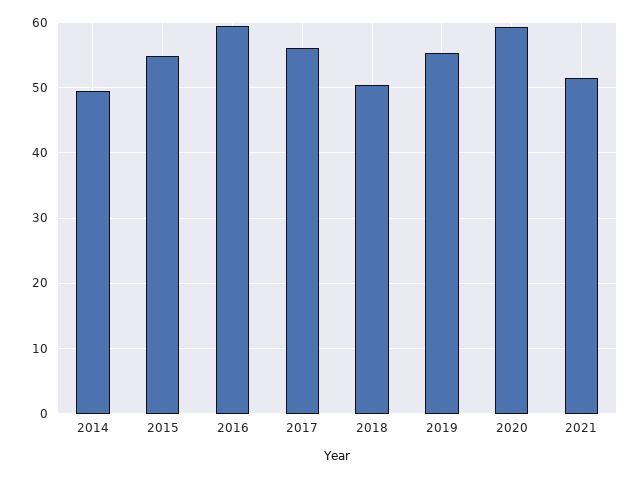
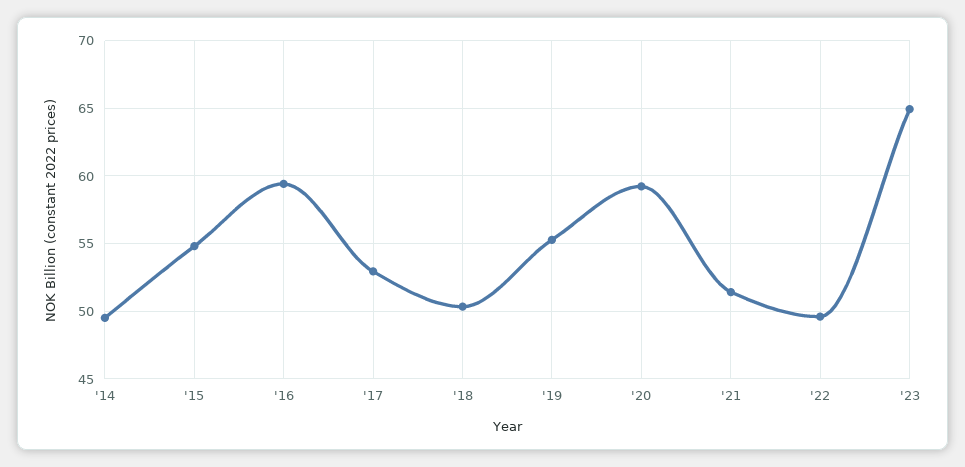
2017: 56 -> 53
'22: none -> 49.5
'23: none -> 65

